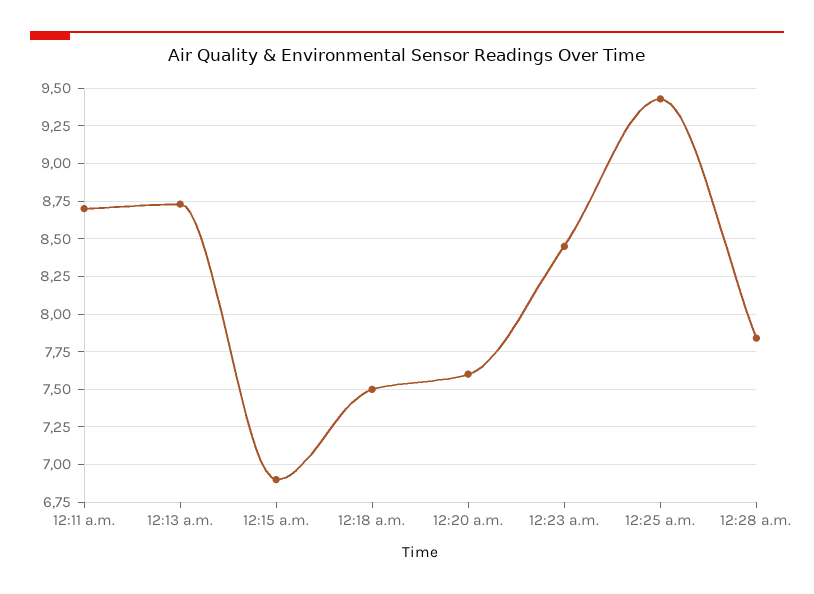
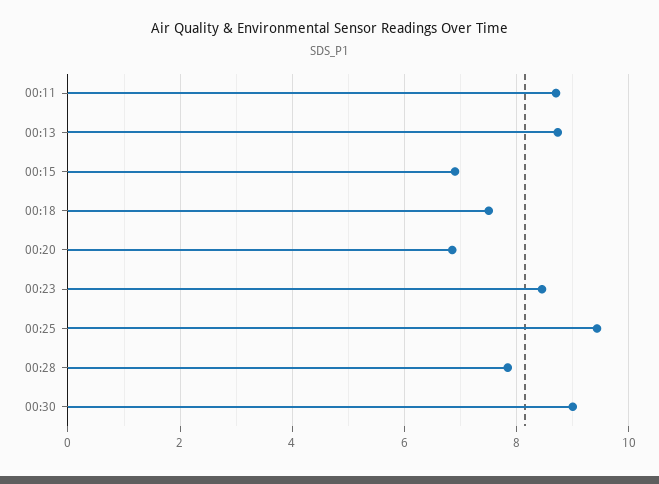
12:20 a.m.: 7.6 -> 6.8
00:30: none -> 9

